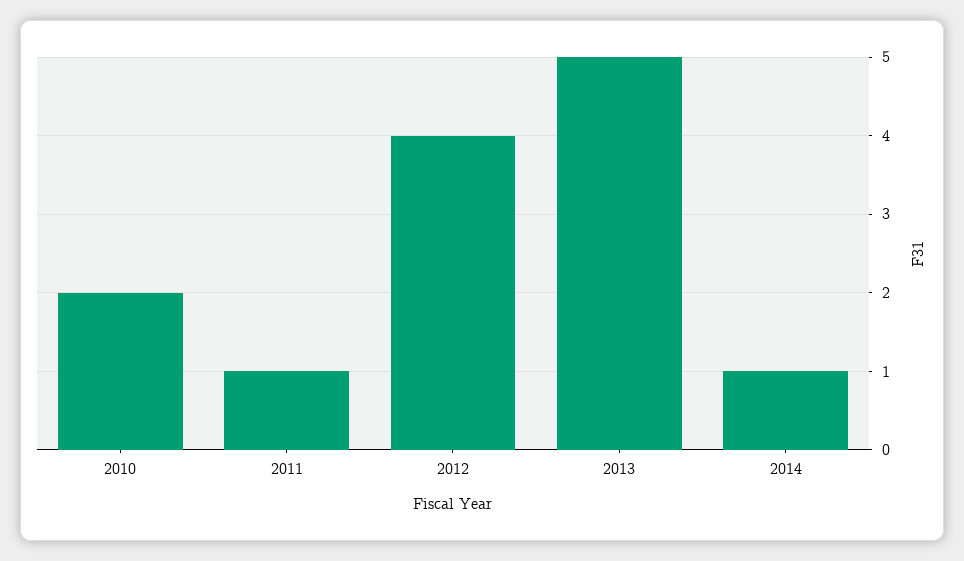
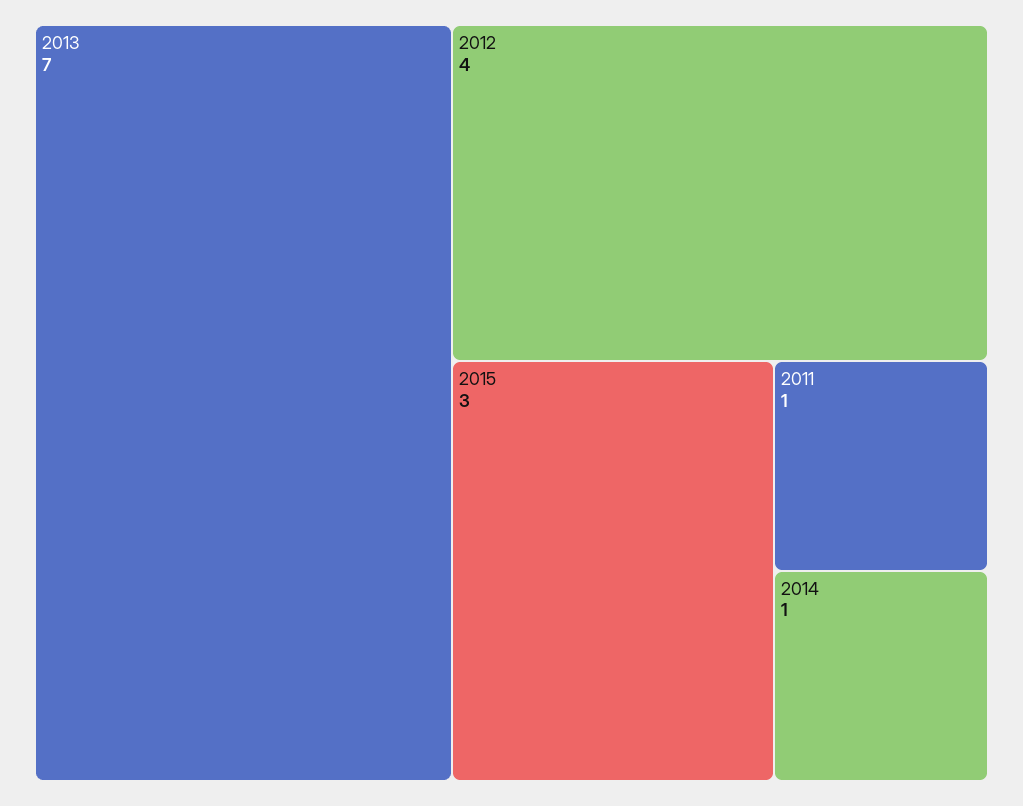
2010: 2 -> none
2013: 5 -> 7
2015: none -> 3

